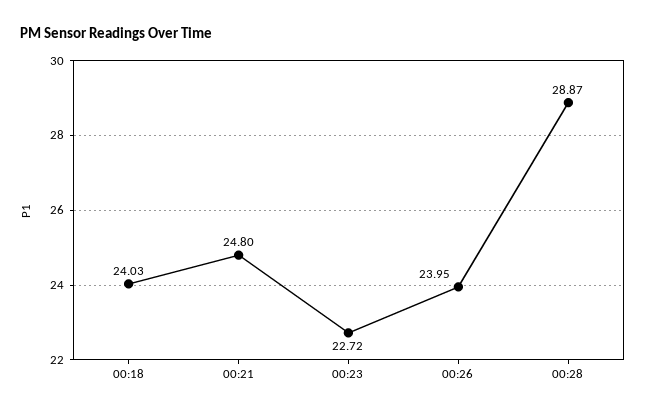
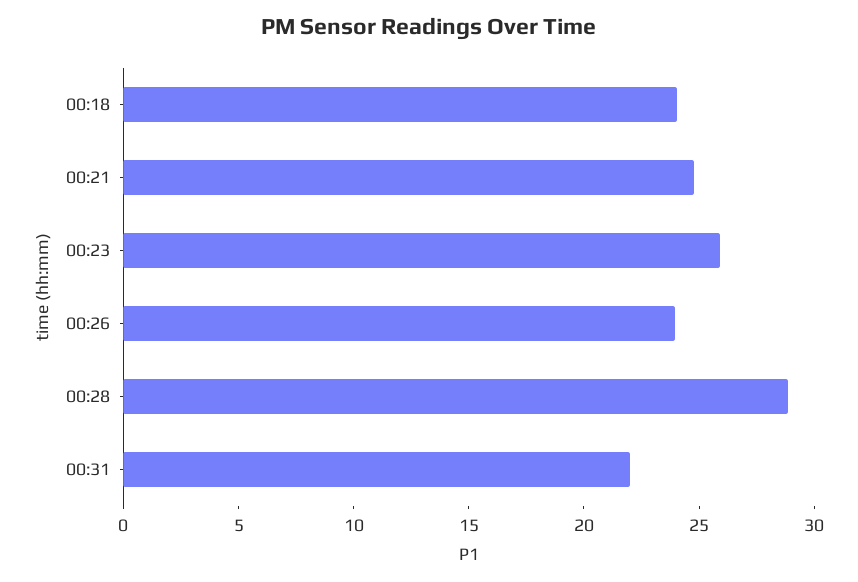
00:23: 22.72 -> 26
00:31: none -> 22

